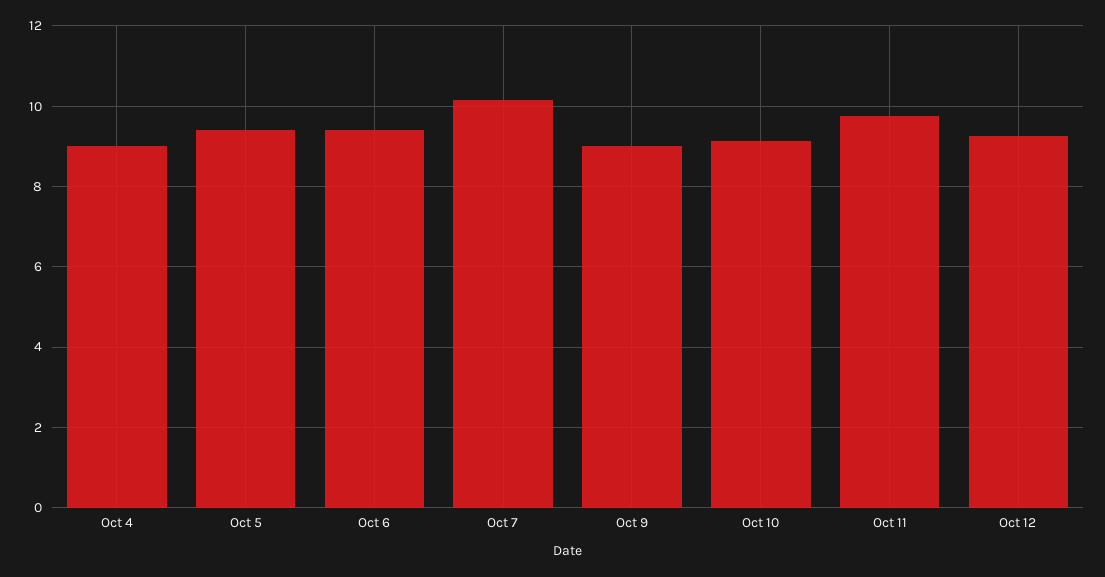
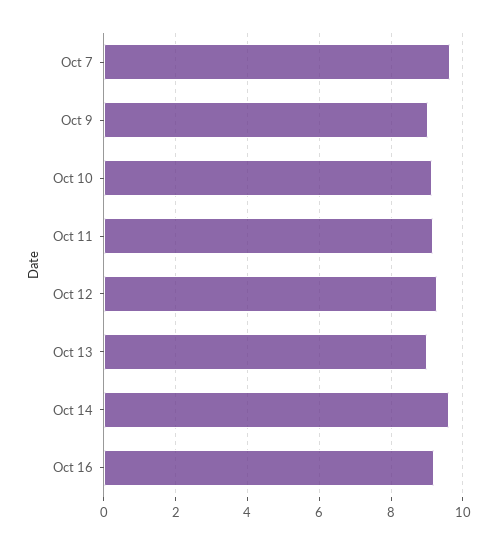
Oct 4: 9 -> none
Oct 5: 9.4 -> none
Oct 6: 9.4 -> none
Oct 7: 10.2 -> 9.6
Oct 11: 9.8 -> 9.2
Oct 13: none -> 9
Oct 14: none -> 9.6
Oct 16: none -> 9.2

